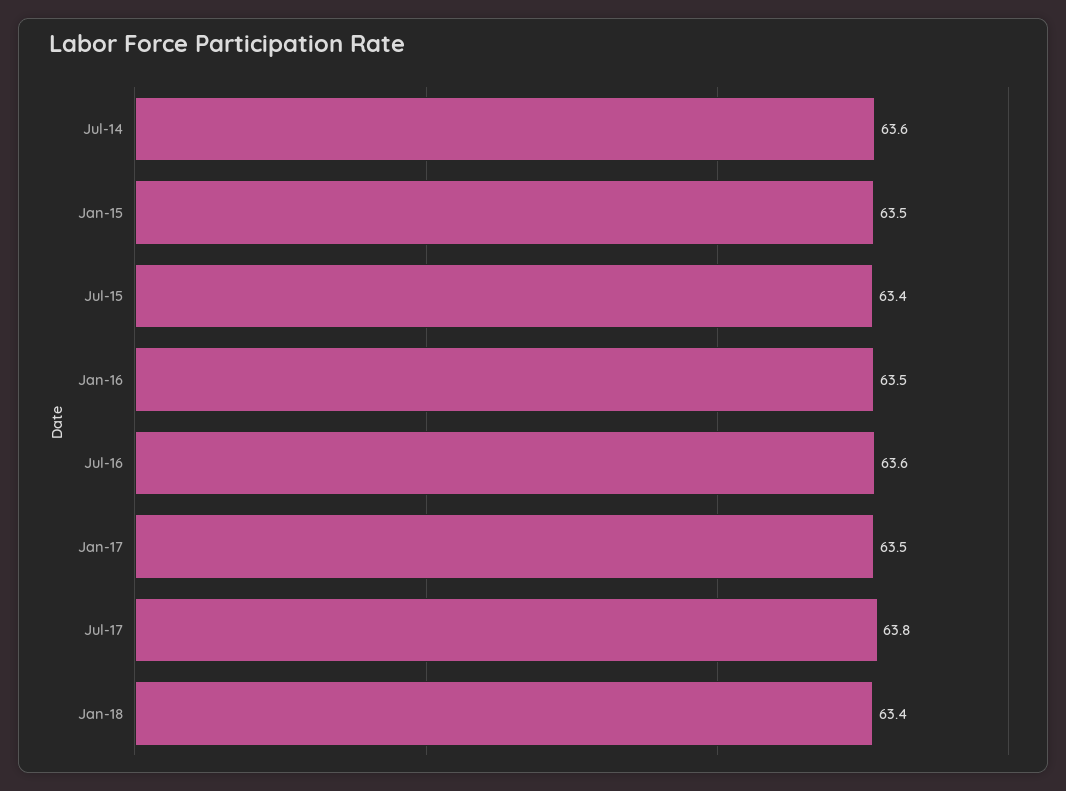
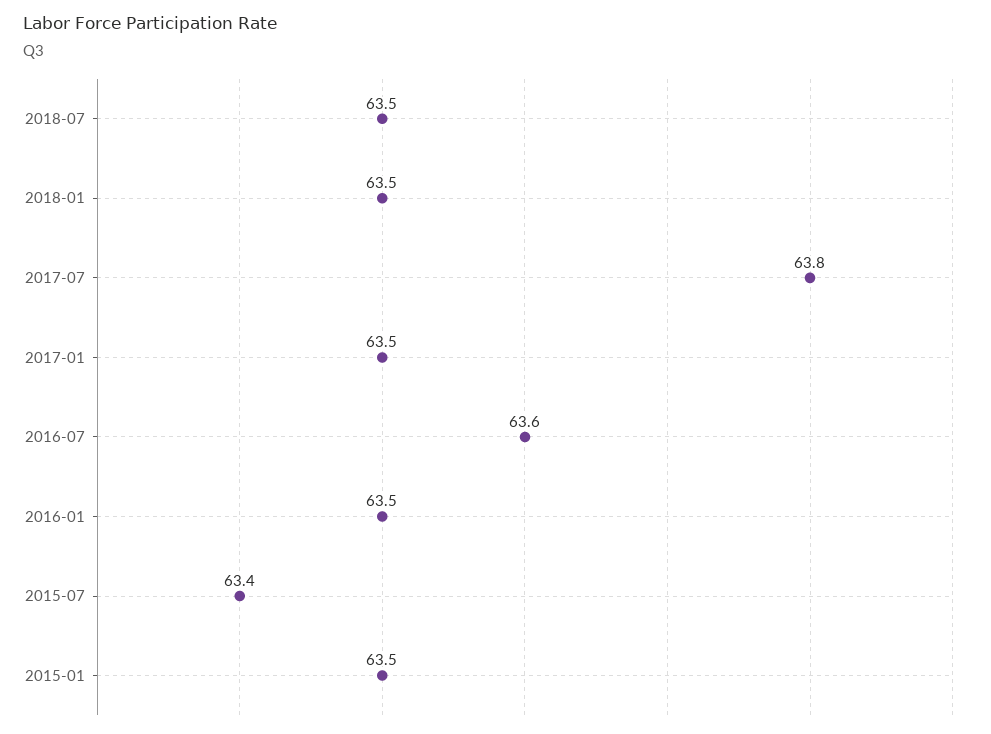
Jul-14: 63.6 -> none
Jan-18: 63.4 -> 63.5
2018-07: none -> 63.5

